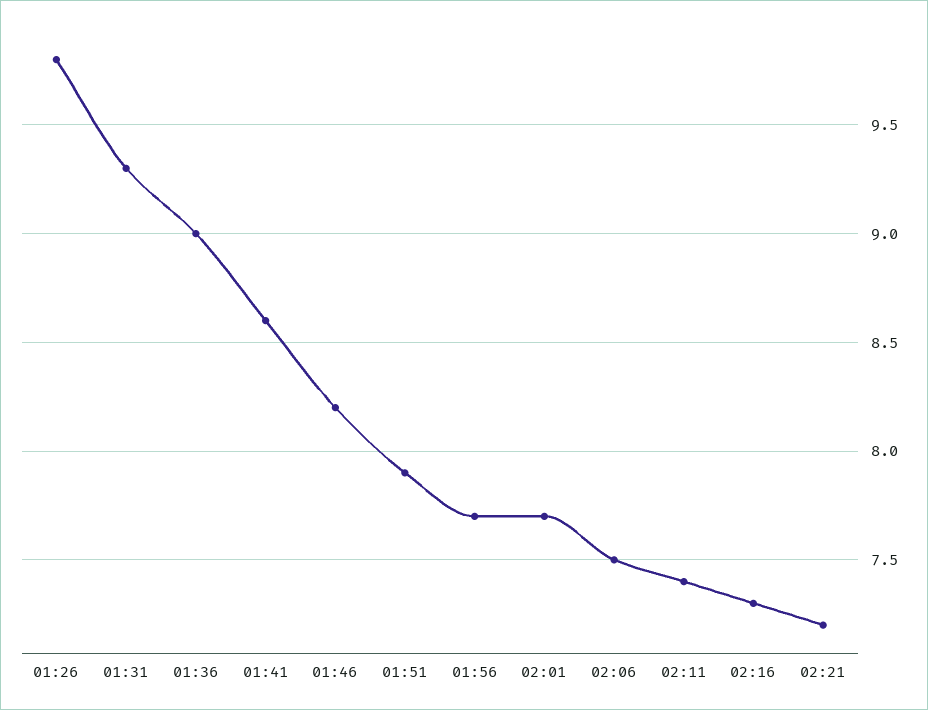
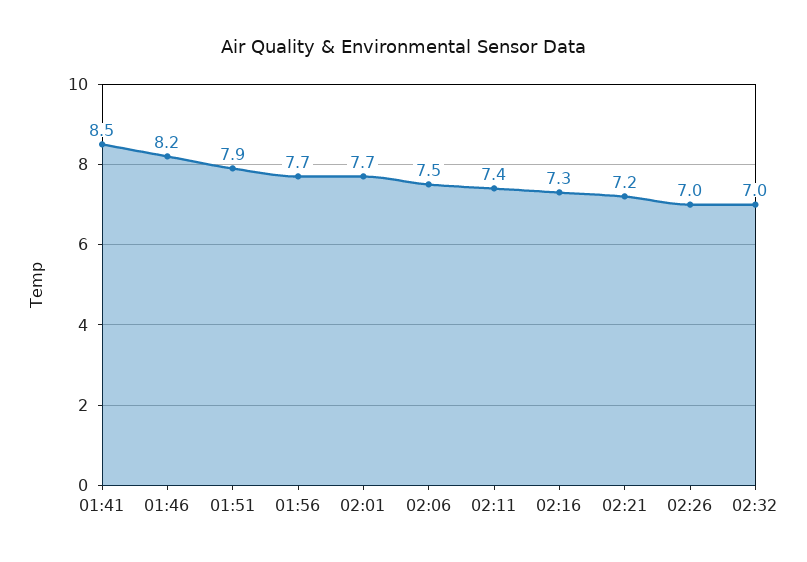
01:26: 9.8 -> none
01:31: 9.3 -> none
01:36: 9 -> none
01:41: 8.6 -> 8.5
02:26: none -> 7
02:32: none -> 7

